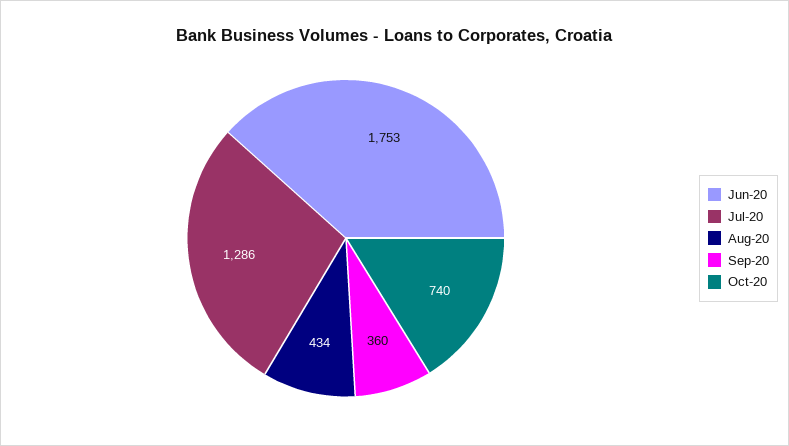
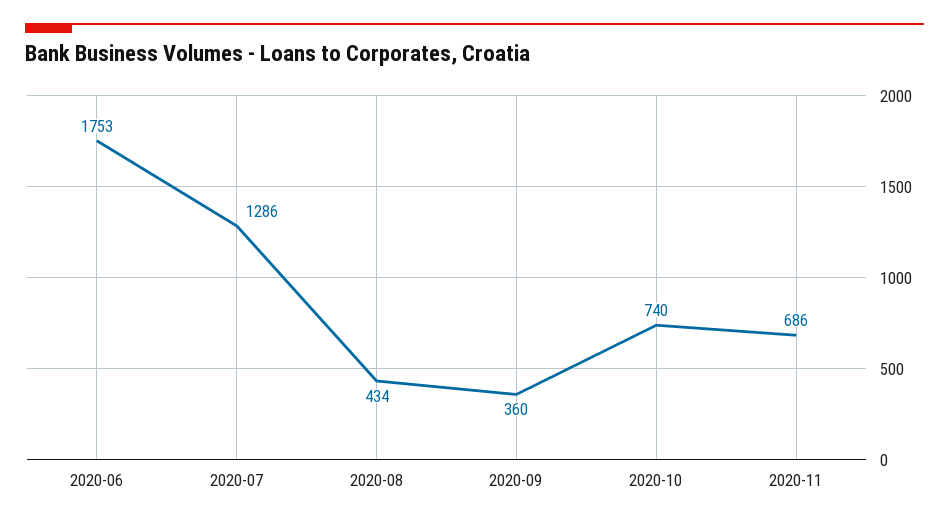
2020-11: none -> 686

